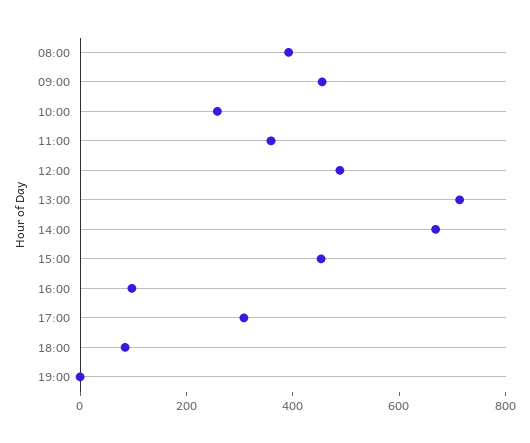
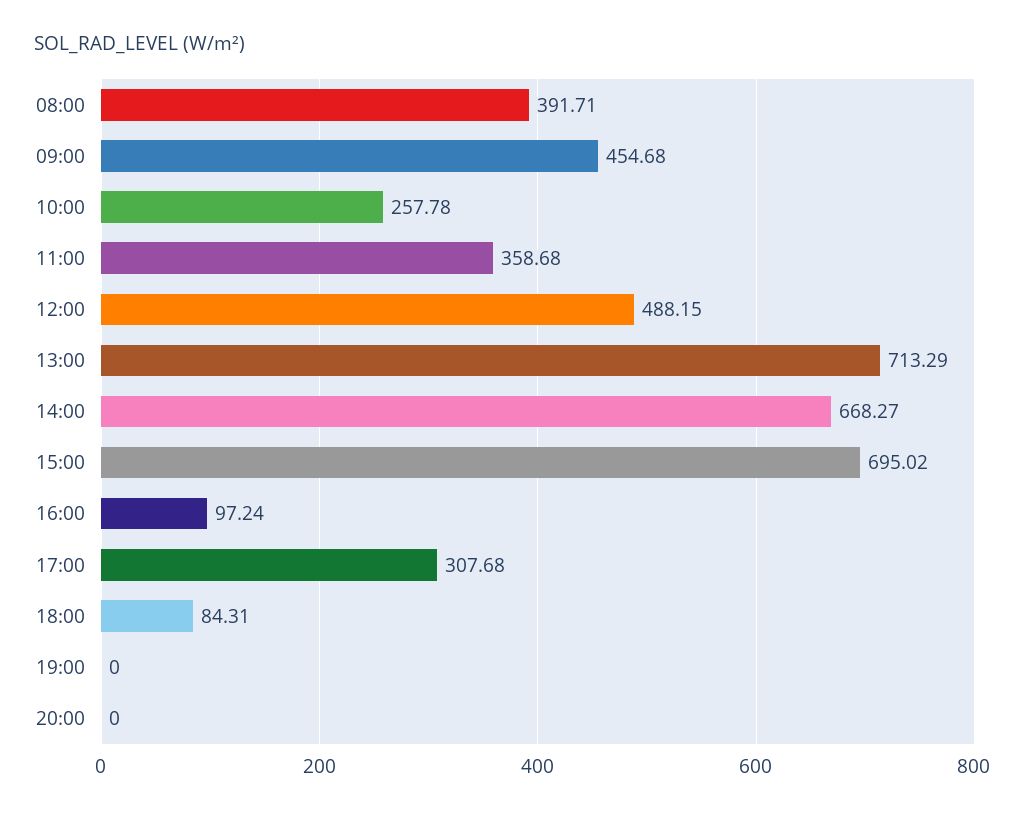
15:00: 450 -> 695.02
20:00: none -> 0

